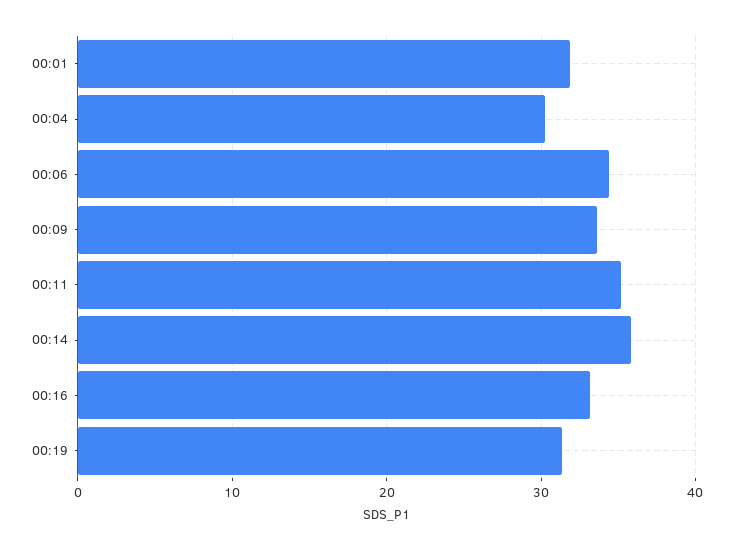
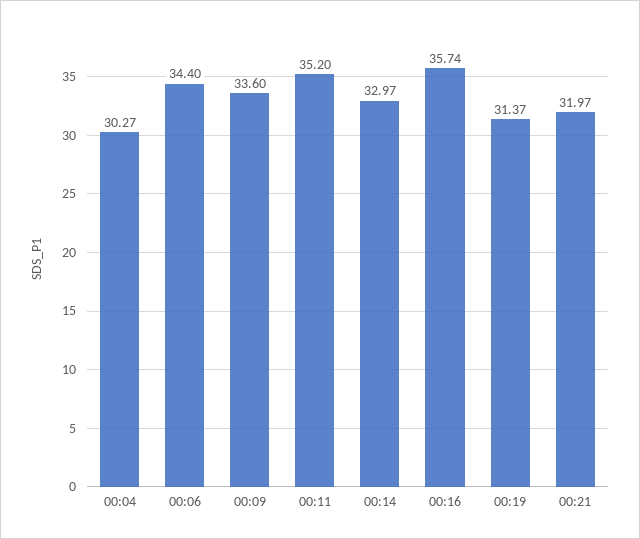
00:01: 32 -> none
00:14: 36 -> 32.97
00:16: 33 -> 35.74
00:21: none -> 31.97

